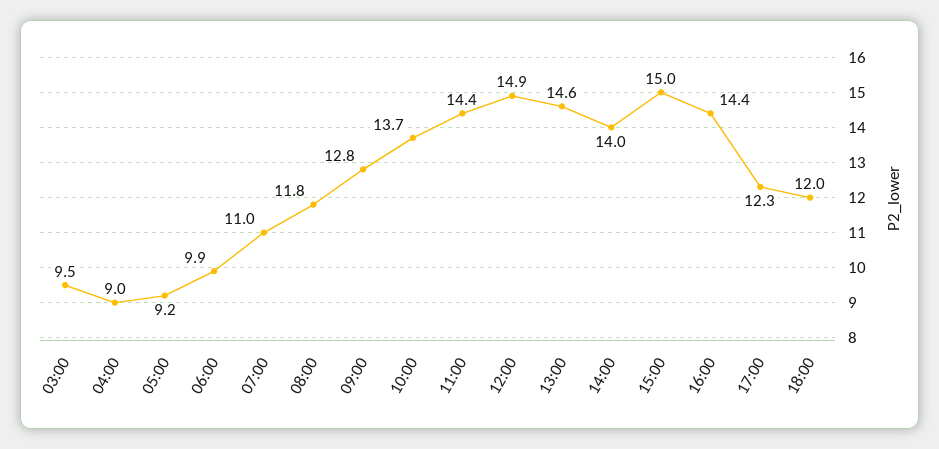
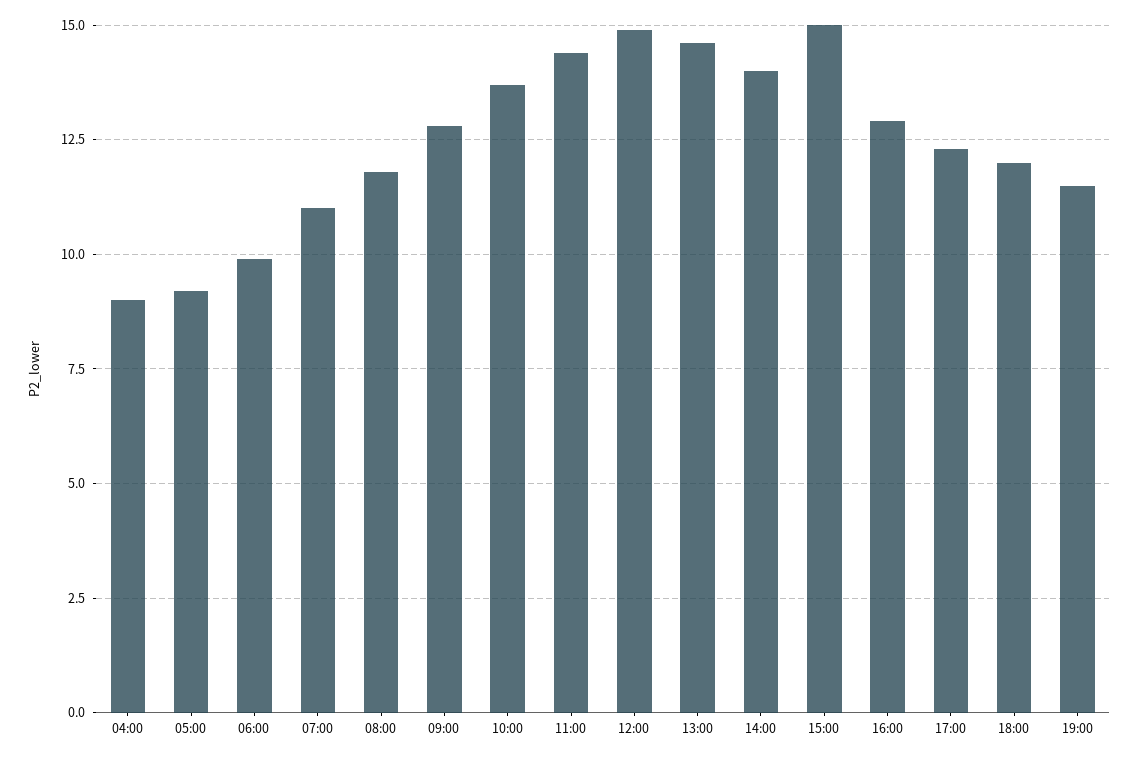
03:00: 9.5 -> none
16:00: 14.4 -> 13
19:00: none -> 11.5

